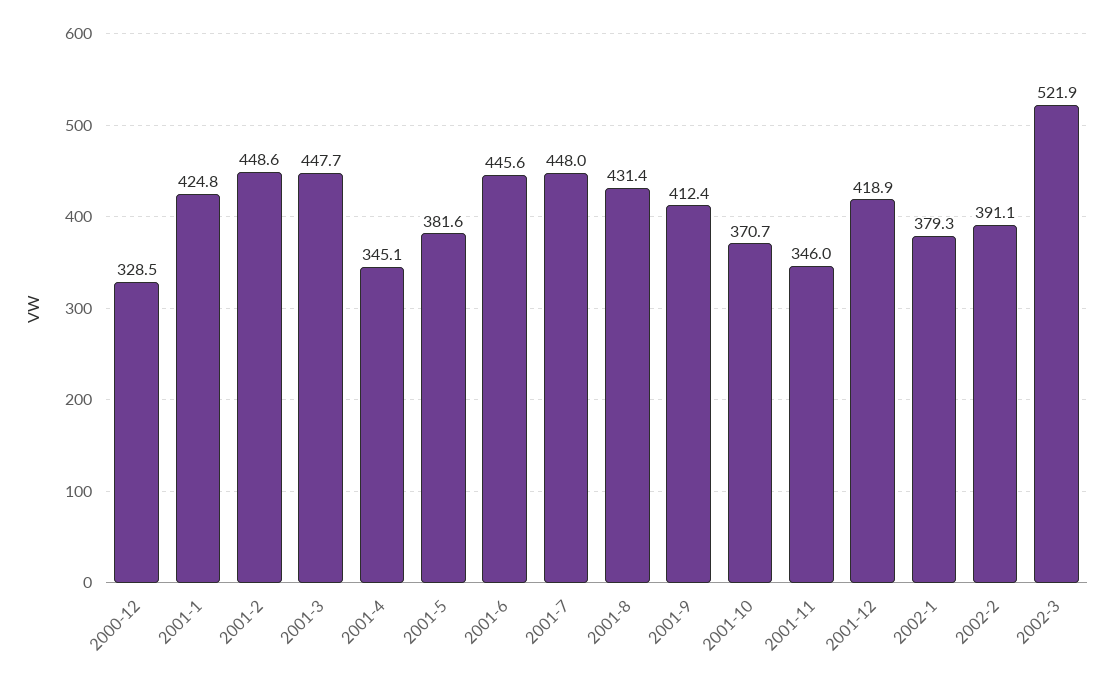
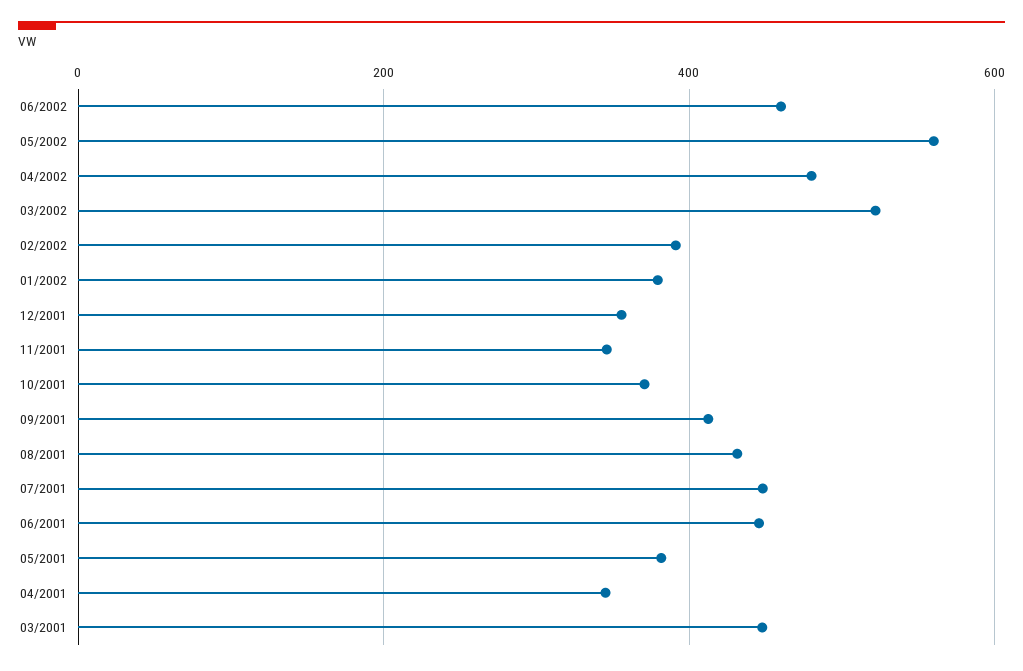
2000-12: 328.5 -> none
2001-1: 424.8 -> none
2001-2: 448.6 -> none
2001-12: 418.9 -> 360
06/2002: none -> 460
05/2002: none -> 560
04/2002: none -> 480

